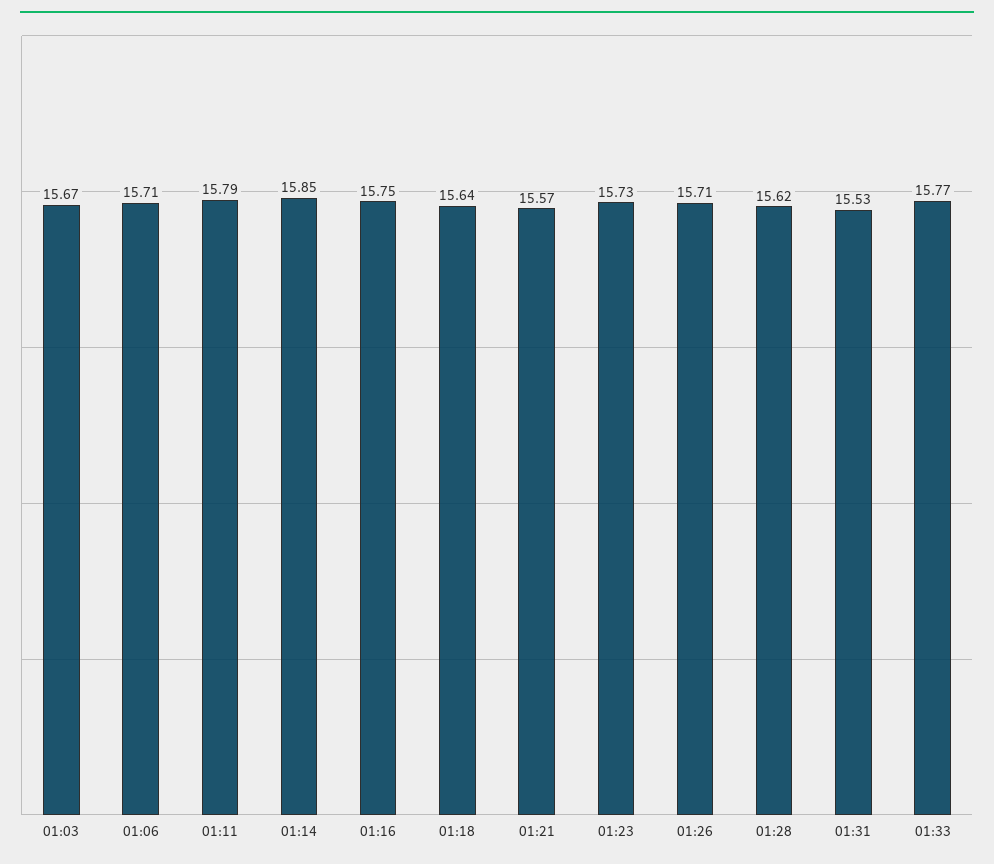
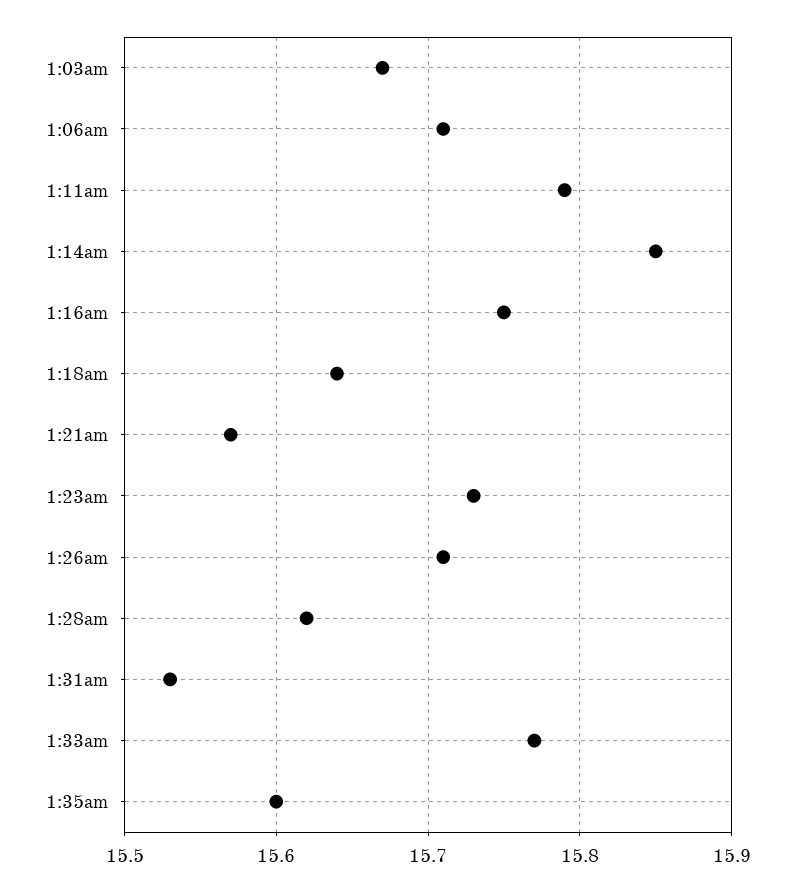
1:35am: none -> 15.6

